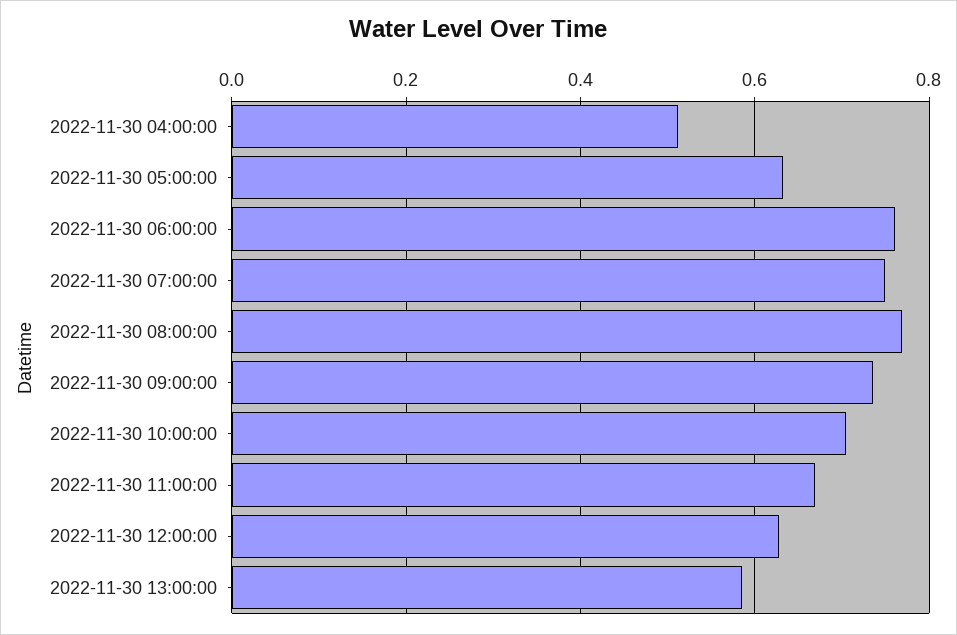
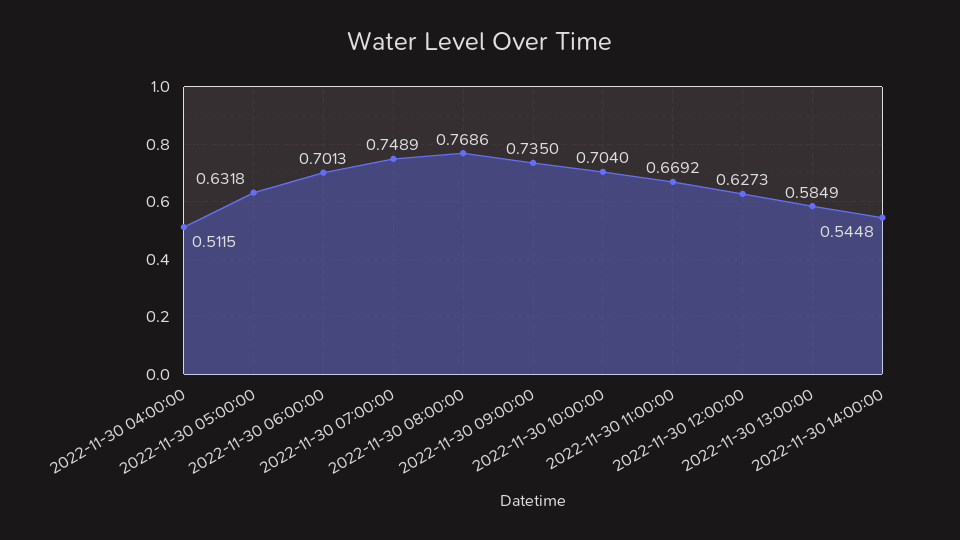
2022-11-30 06:00:00: 0.76 -> 0.7013
2022-11-30 14:00:00: none -> 0.5448

